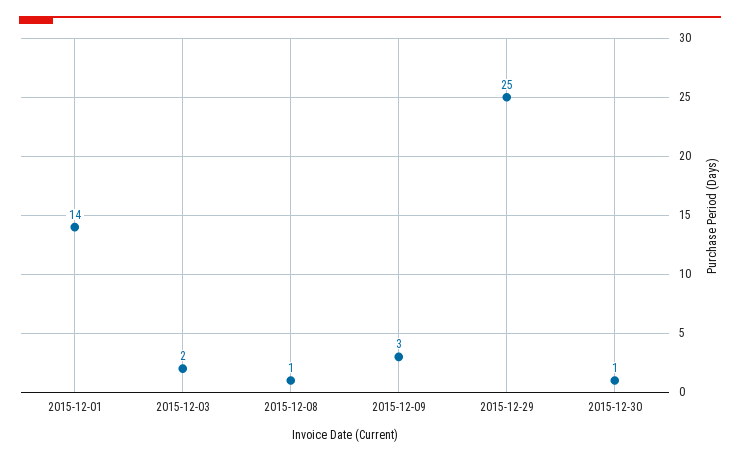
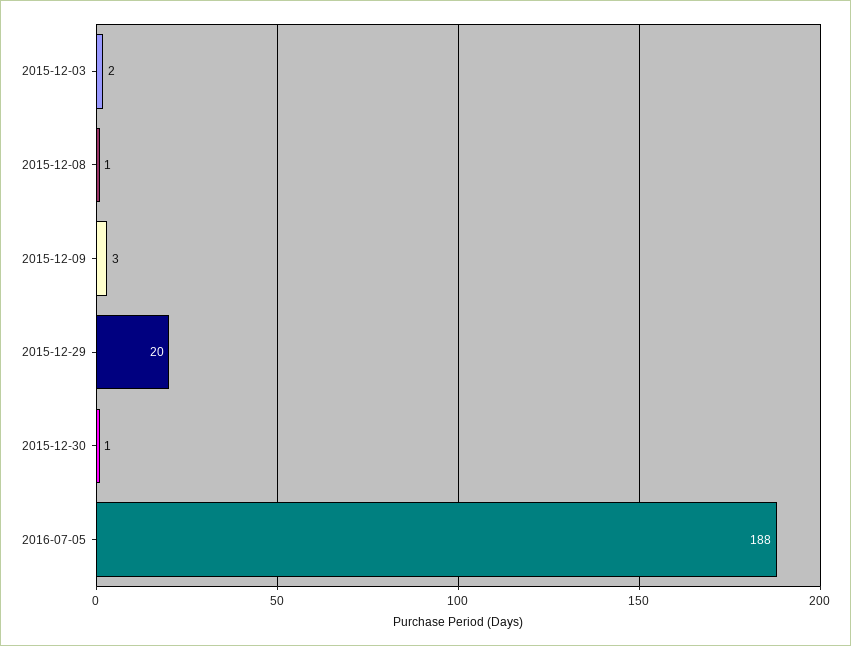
2015-12-01: 14 -> none
2015-12-29: 25 -> 20
2016-07-05: none -> 188

